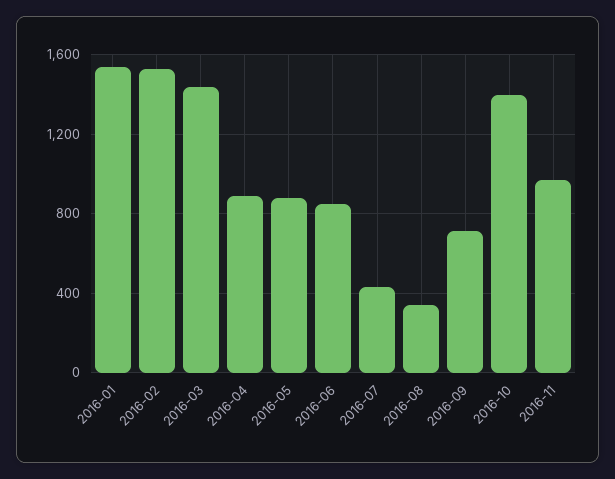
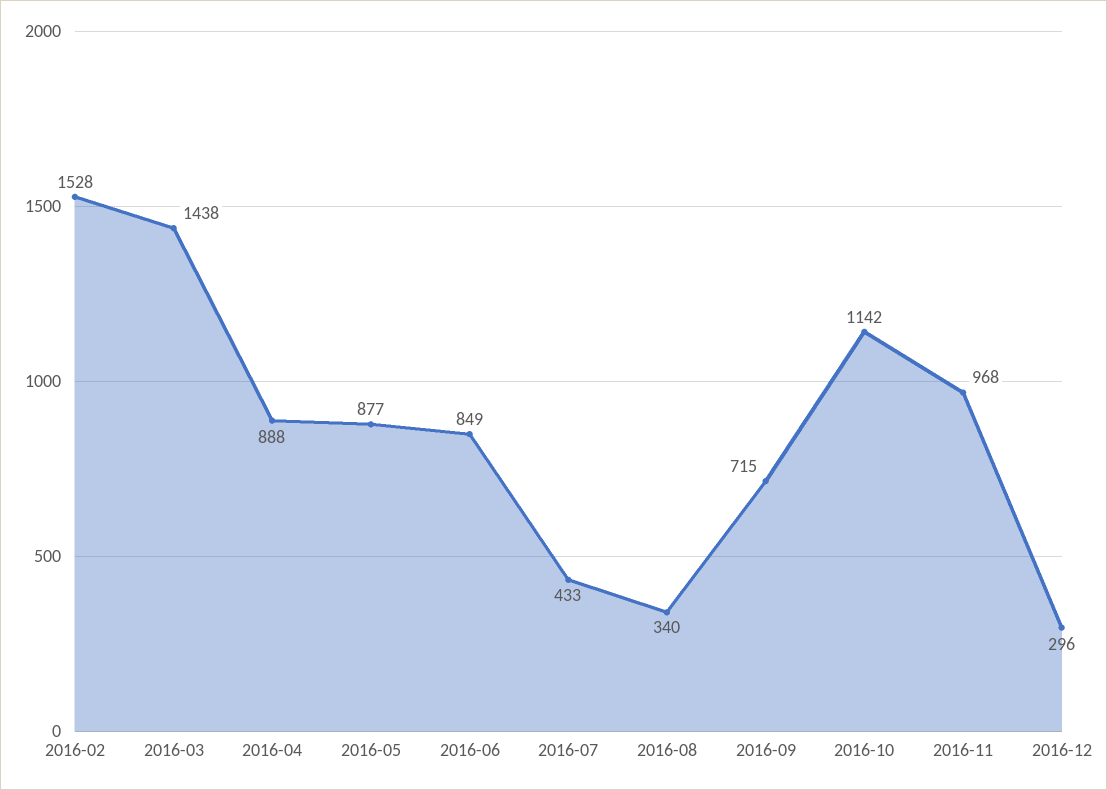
2016-01: 1550 -> none
2016-10: 1400 -> 1142
2016-12: none -> 296

